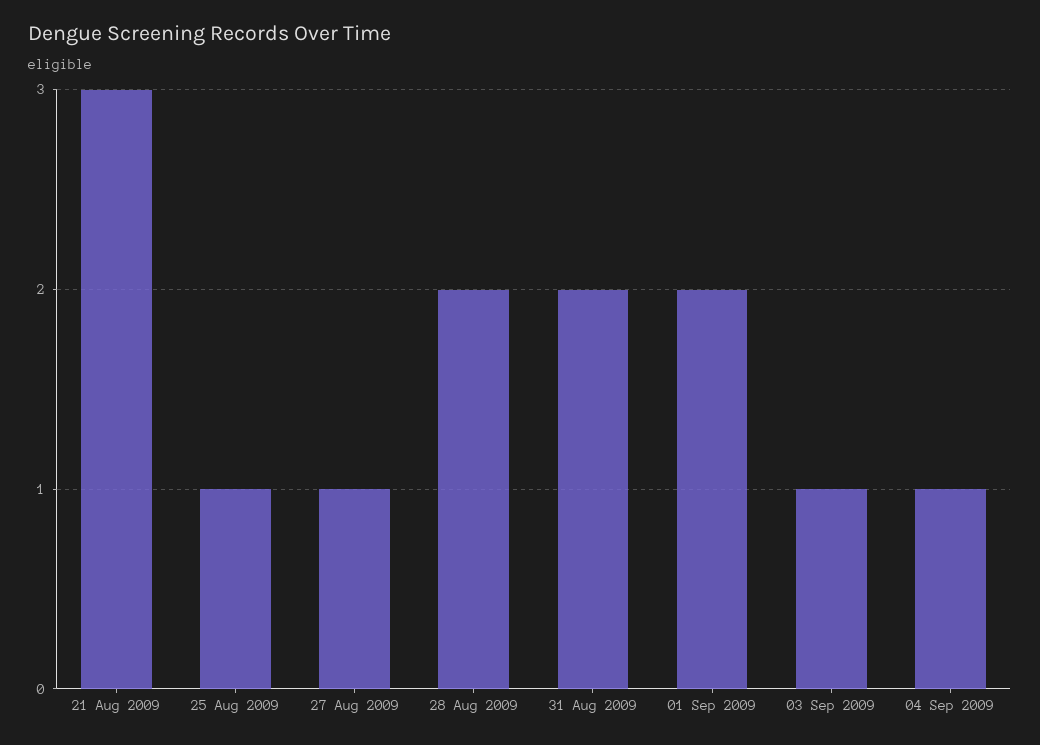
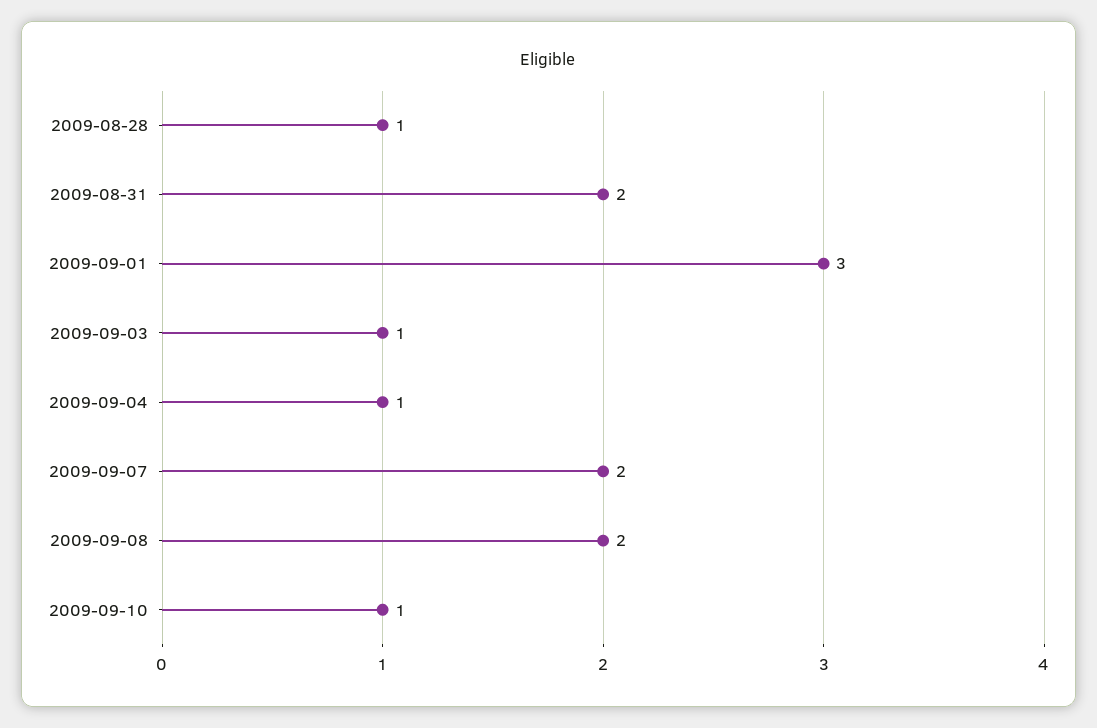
21 Aug 2009: 3 -> none
25 Aug 2009: 1 -> none
27 Aug 2009: 1 -> none
28 Aug 2009: 2 -> 1
01 Sep 2009: 2 -> 3
2009-09-07: none -> 2
2009-09-08: none -> 2
2009-09-10: none -> 1

